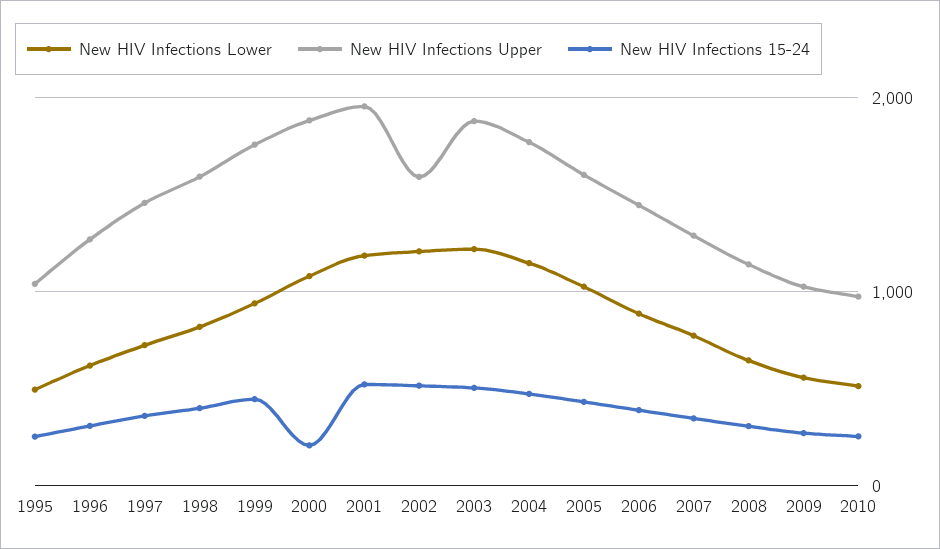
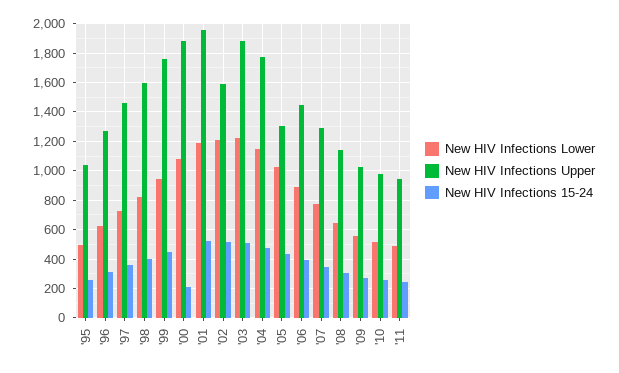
New HIV Infections Upper, 2005: 1600 -> 1300
New HIV Infections Lower, '11: none -> 500
New HIV Infections Upper, '11: none -> 950
New HIV Infections 15-24, '11: none -> 250

